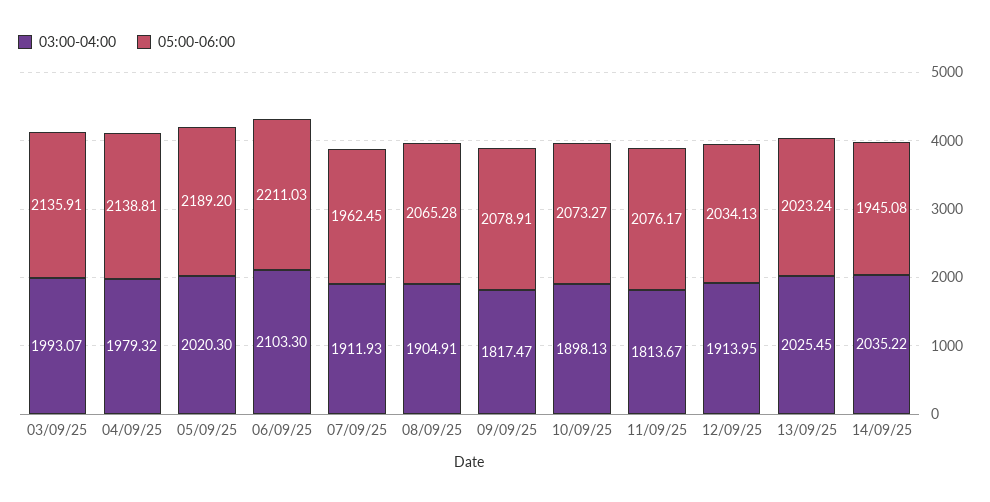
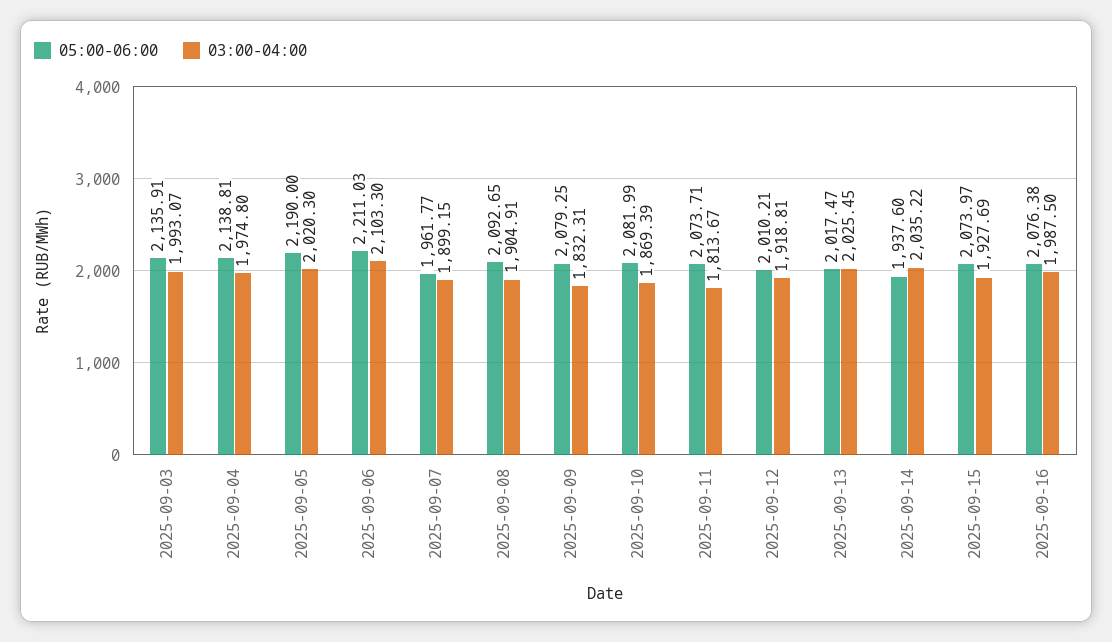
03:00-04:00, 04/09/25: 1979.32 -> 1974.8
05:00-06:00, 05/09/25: 2189.2 -> 2190
03:00-04:00, 07/09/25: 1911.93 -> 1899.15
05:00-06:00, 07/09/25: 1962.45 -> 1961.77
05:00-06:00, 08/09/25: 2065.28 -> 2092.65
03:00-04:00, 09/09/25: 1817.47 -> 1832.31
05:00-06:00, 09/09/25: 2078.91 -> 2079.25
03:00-04:00, 10/09/25: 1898.13 -> 1869.39
05:00-06:00, 10/09/25: 2073.27 -> 2081.99
05:00-06:00, 11/09/25: 2076.17 -> 2073.71
03:00-04:00, 12/09/25: 1913.95 -> 1918.81
05:00-06:00, 12/09/25: 2034.13 -> 2010.21
05:00-06:00, 13/09/25: 2023.24 -> 2017.47
05:00-06:00, 14/09/25: 1945.08 -> 1937.6
05:00-06:00, 2025-09-15: none -> 2073.97
03:00-04:00, 2025-09-15: none -> 1927.69
05:00-06:00, 2025-09-16: none -> 2076.38
03:00-04:00, 2025-09-16: none -> 1987.5

